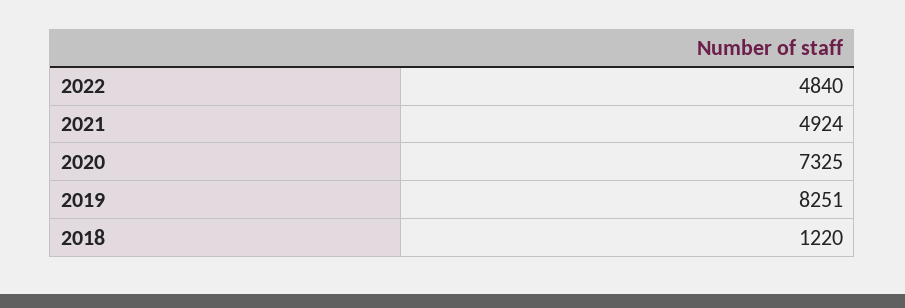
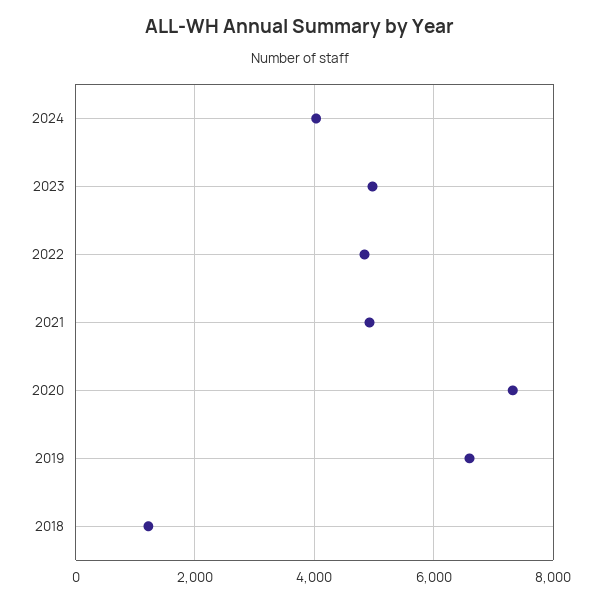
2019: 8251 -> 6600
2024: none -> 4000
2023: none -> 5000

